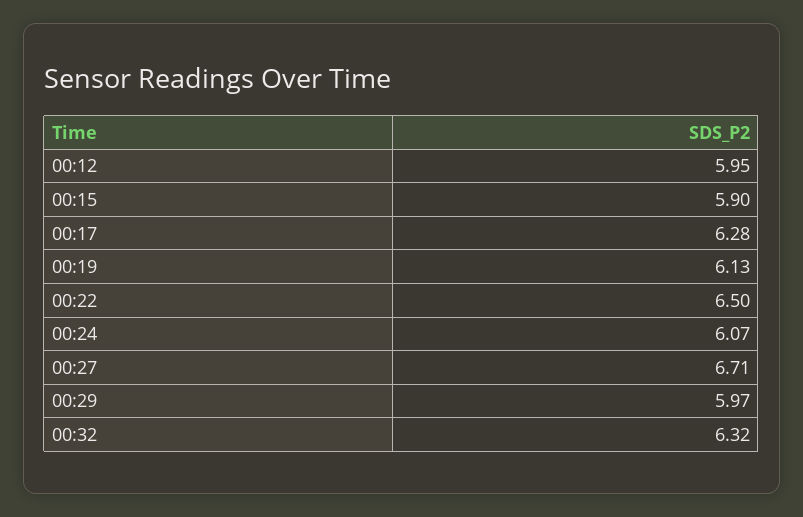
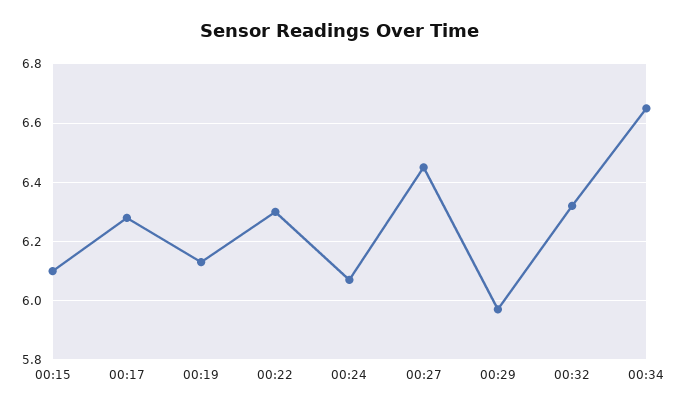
00:12: 5.95 -> none
00:15: 5.9 -> 6.1
00:22: 6.5 -> 6.3
00:27: 6.71 -> 6.45
00:34: none -> 6.65

